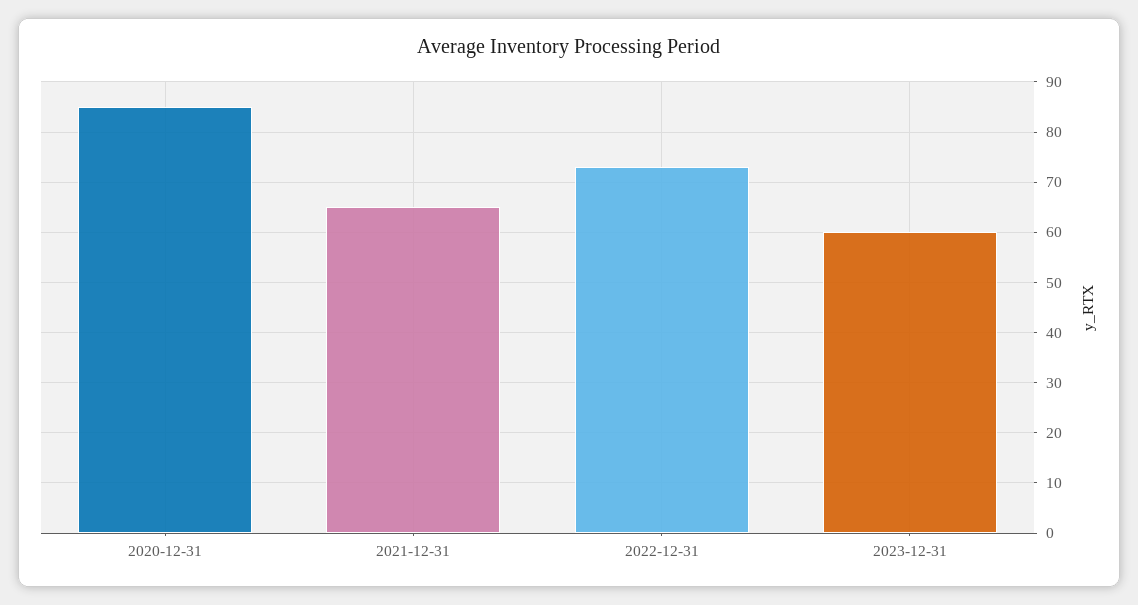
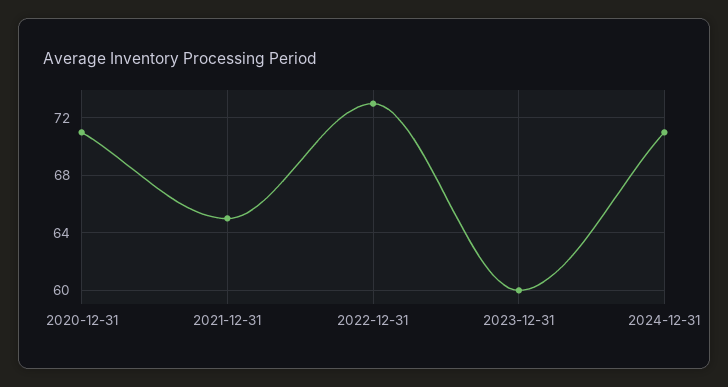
2020-12-31: 85 -> 71
2024-12-31: none -> 71

